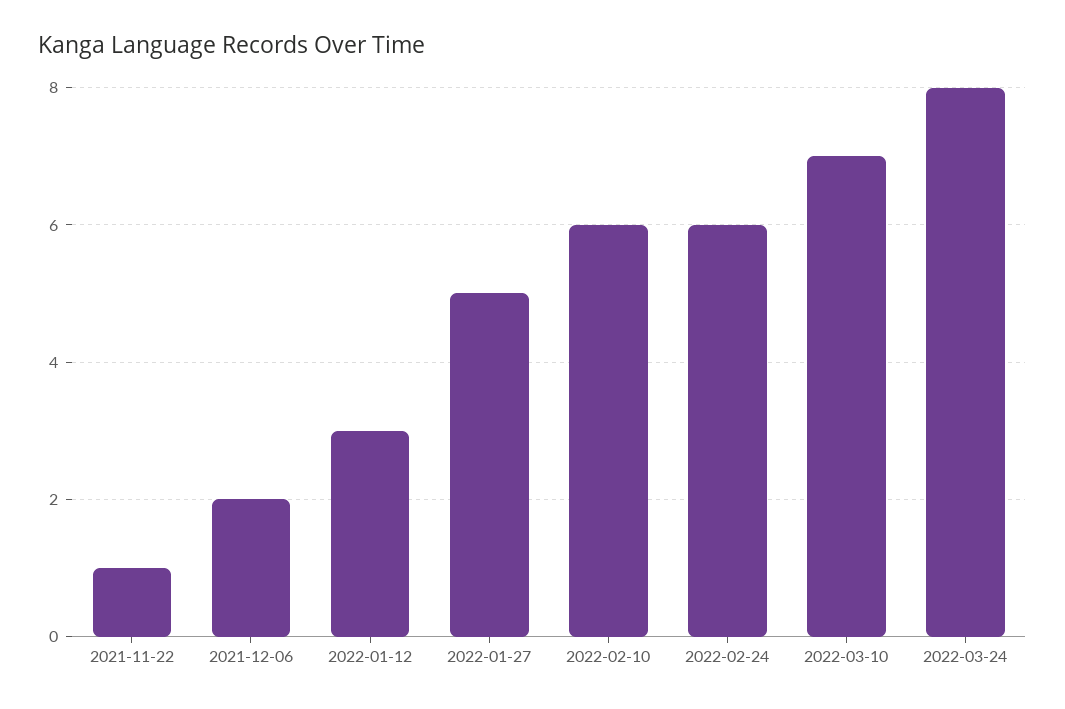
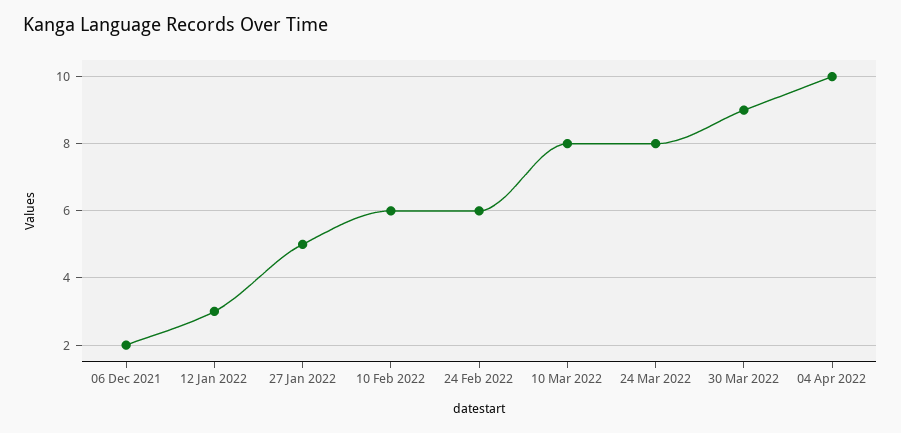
2021-11-22: 1 -> none
2022-03-10: 7 -> 8
30 Mar 2022: none -> 9
04 Apr 2022: none -> 10

